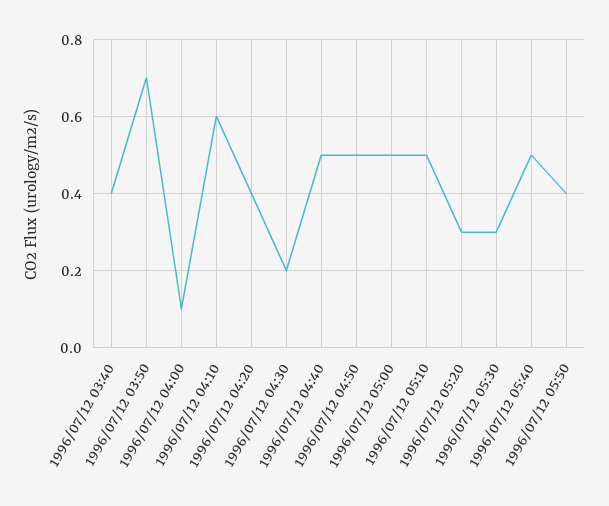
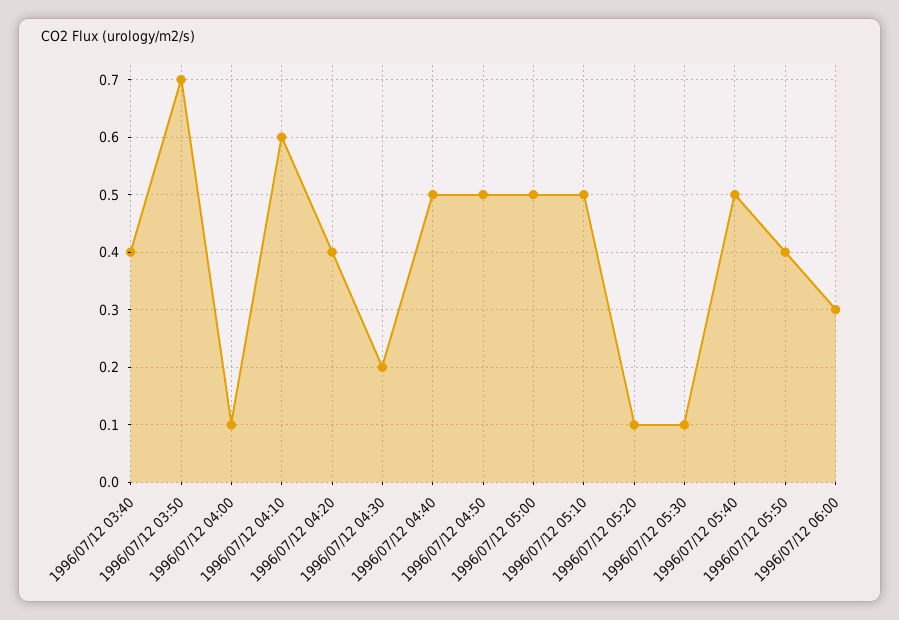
1996/07/12 05:20: 0.3 -> 0.1
1996/07/12 05:30: 0.3 -> 0.1
1996/07/12 06:00: none -> 0.3

